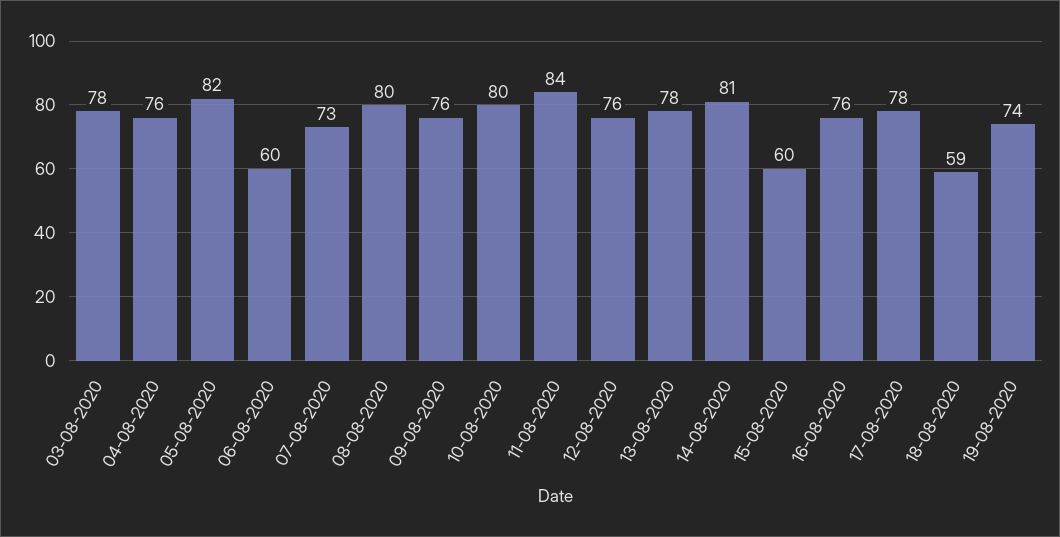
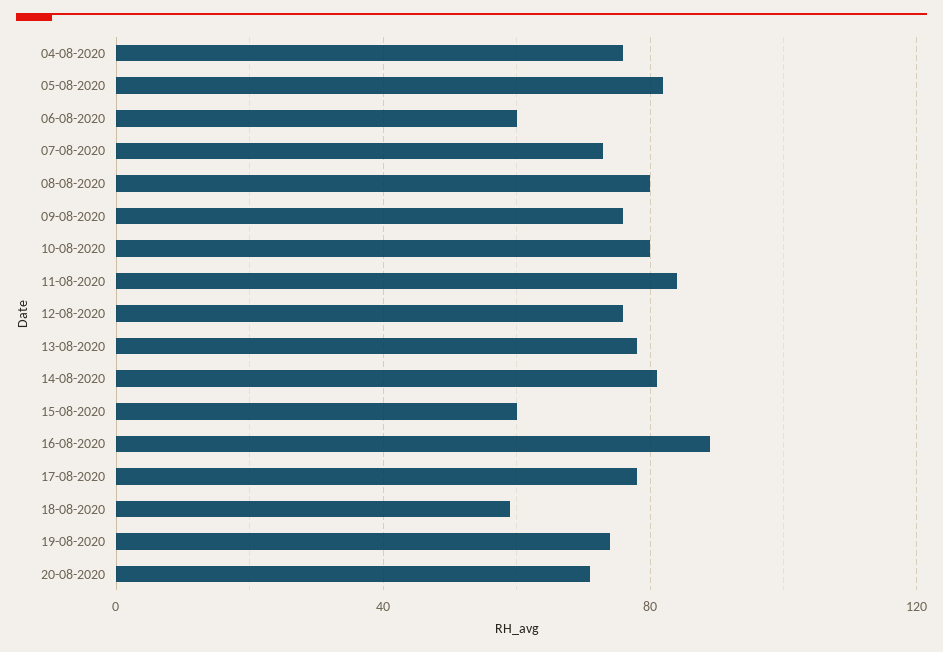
03-08-2020: 78 -> none
16-08-2020: 76 -> 90
20-08-2020: none -> 70

